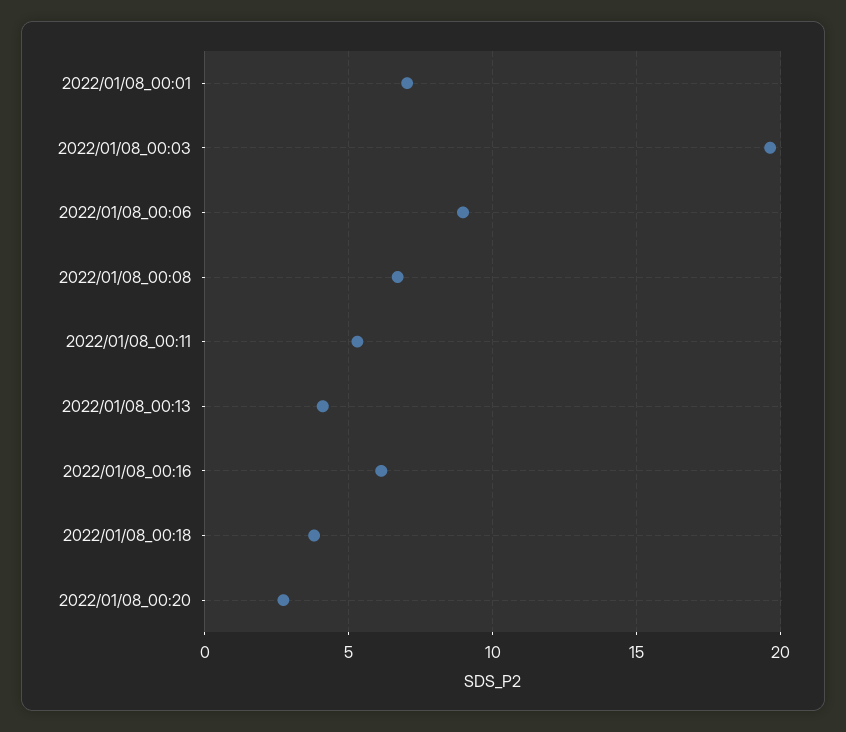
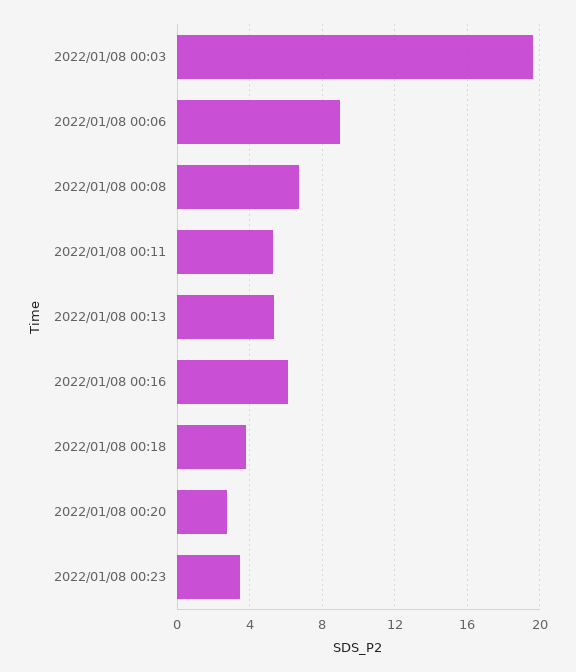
2022/01/08_00:01: 7 -> none
2022/01/08_00:13: 4 -> 5.5
2022/01/08 00:23: none -> 3.5

